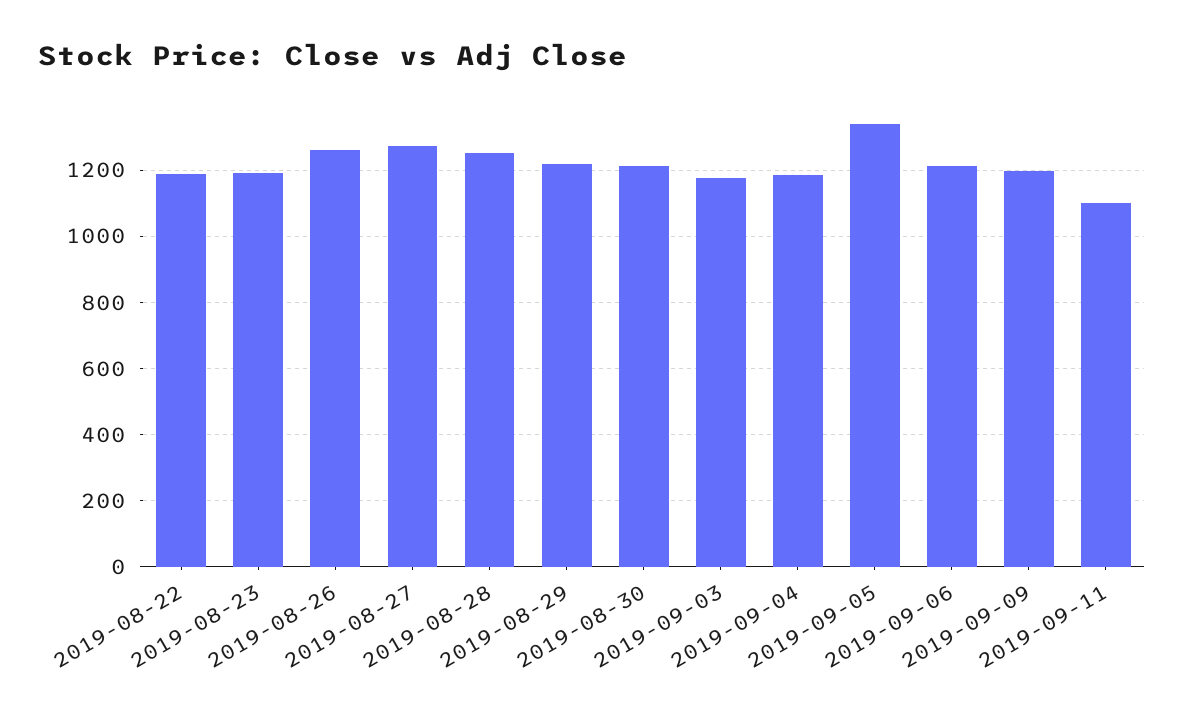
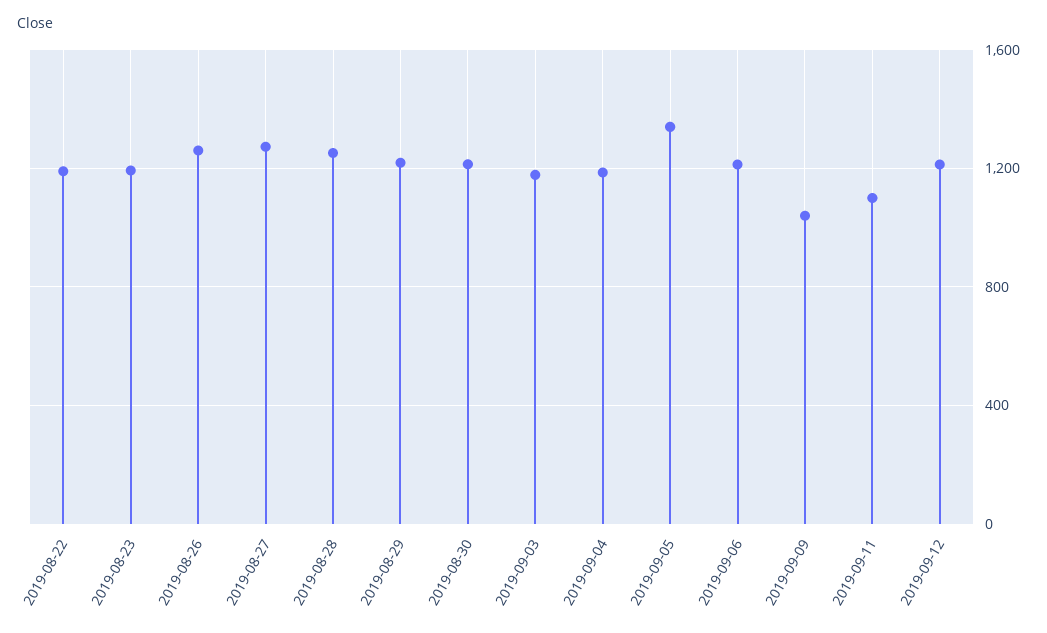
2019-09-09: 1200 -> 1050
2019-09-12: none -> 1200

